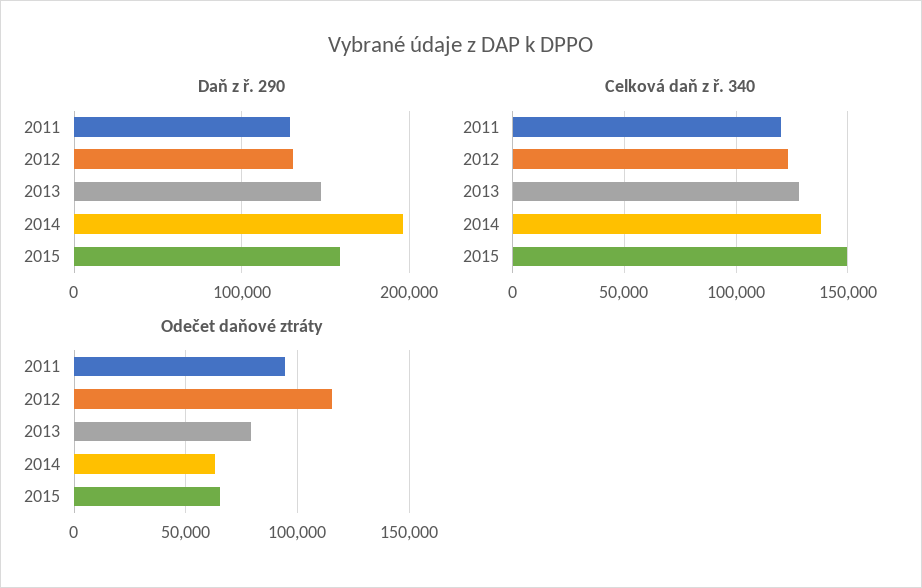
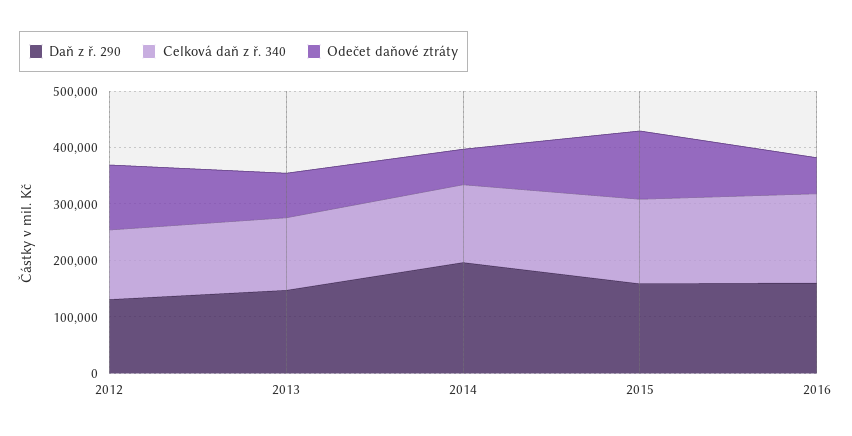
Daň z ř. 290, 2011: 130000 -> none
Celková daň z ř. 340, 2011: 120000 -> none
Odečet daňové ztráty, 2011: 95000 -> none
Odečet daňové ztráty, 2015: 65000 -> 120000
Daň z ř. 290, 2016: none -> 160000
Celková daň z ř. 340, 2016: none -> 160000
Odečet daňové ztráty, 2016: none -> 60000

